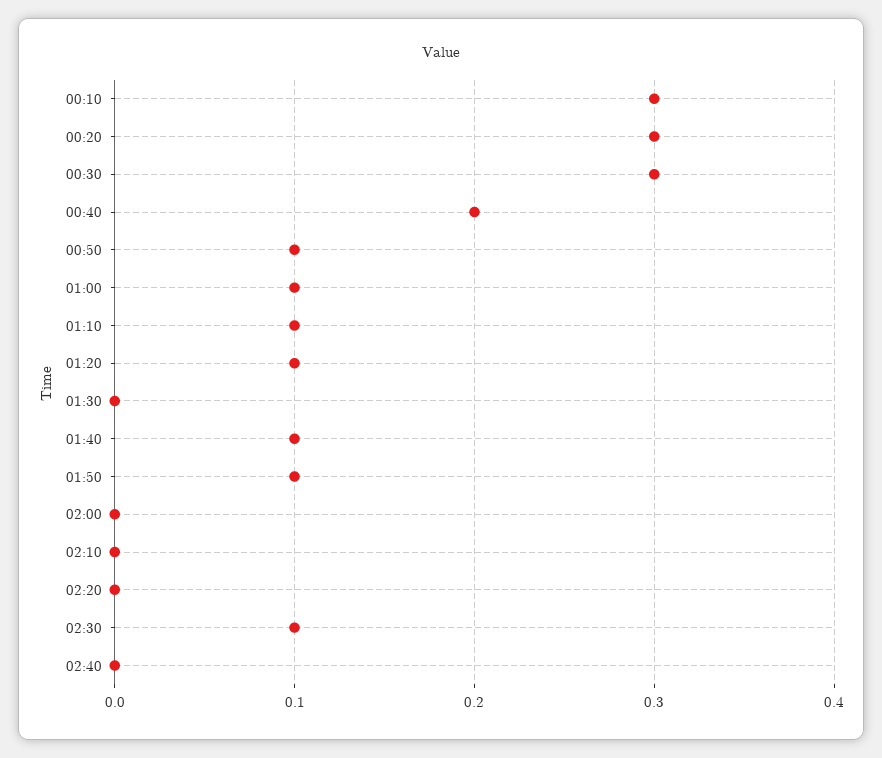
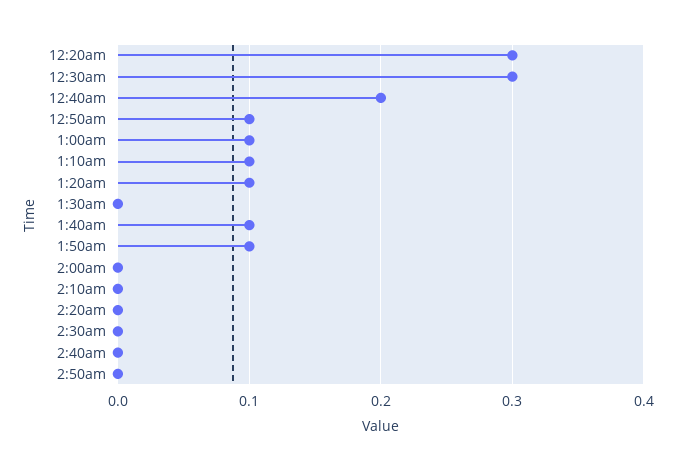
00:10: 0.3 -> none
02:30: 0.1 -> 0
2:50am: none -> 0

